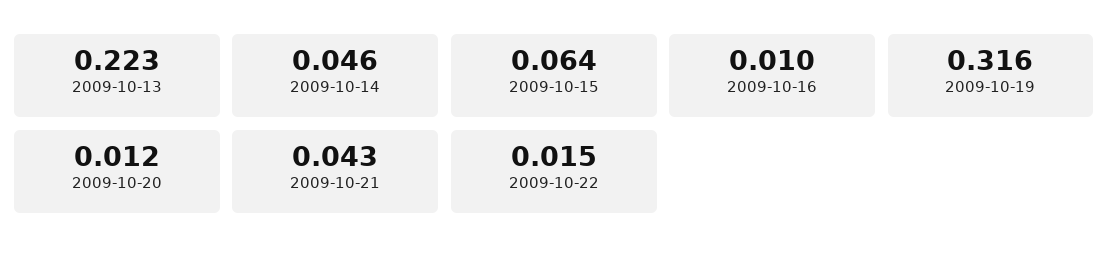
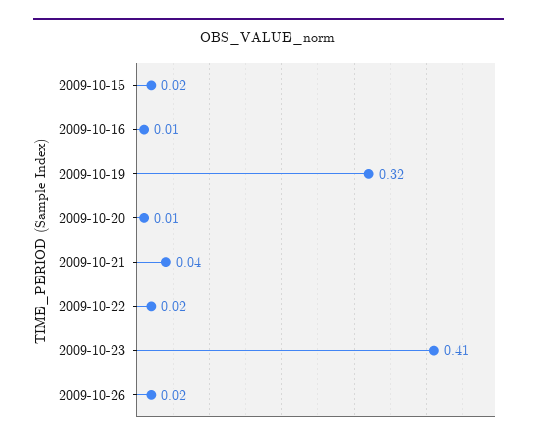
2009-10-13: 0.223 -> none
2009-10-14: 0.046 -> none
2009-10-15: 0.064 -> 0.02
2009-10-23: none -> 0.41
2009-10-26: none -> 0.02

